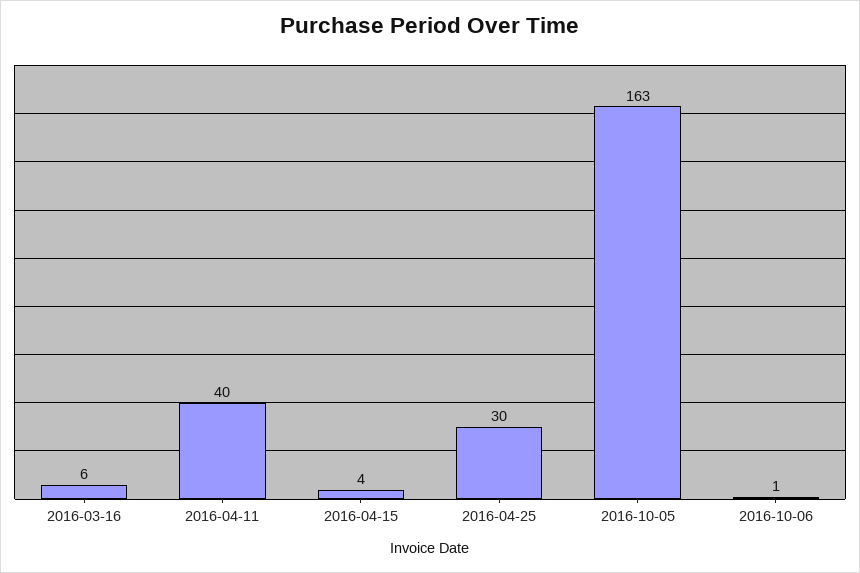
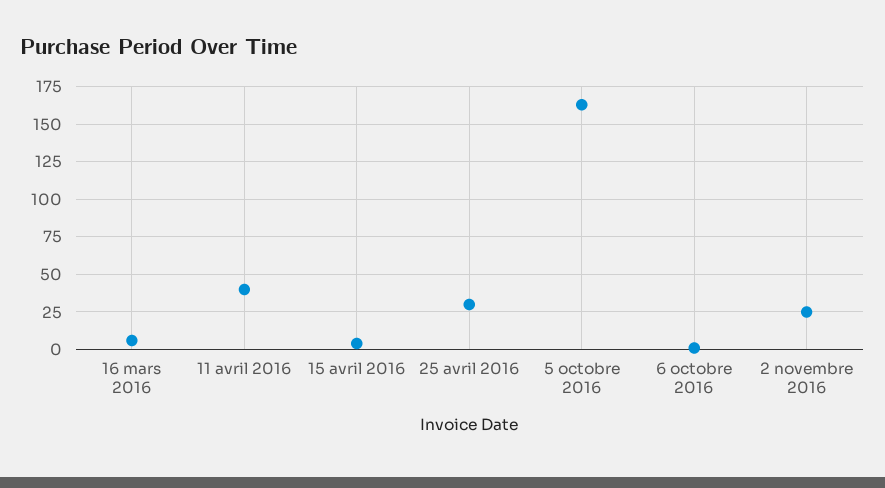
2 novembre 2016: none -> 25

